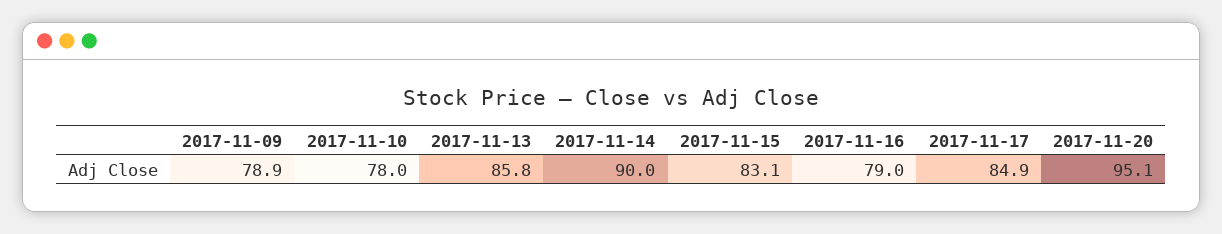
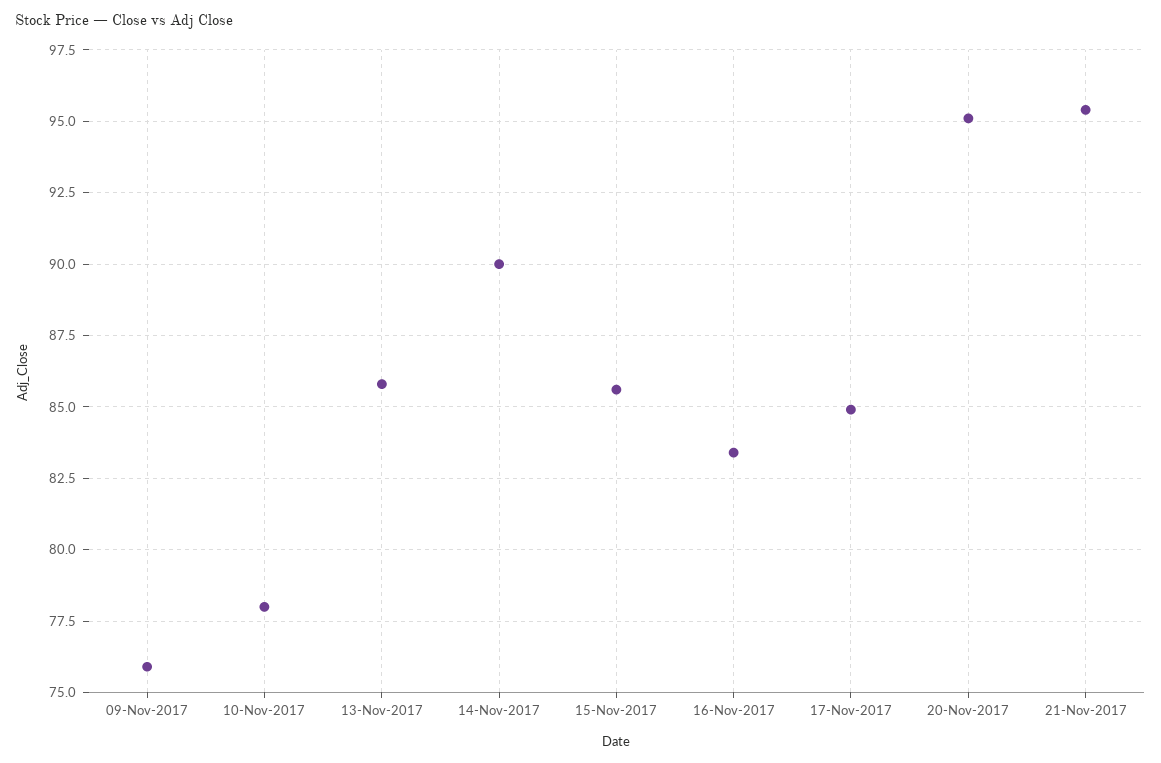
2017-11-09: 78.9 -> 76
2017-11-15: 83.1 -> 85.5
2017-11-16: 79 -> 83.5
21-Nov-2017: none -> 95.5

